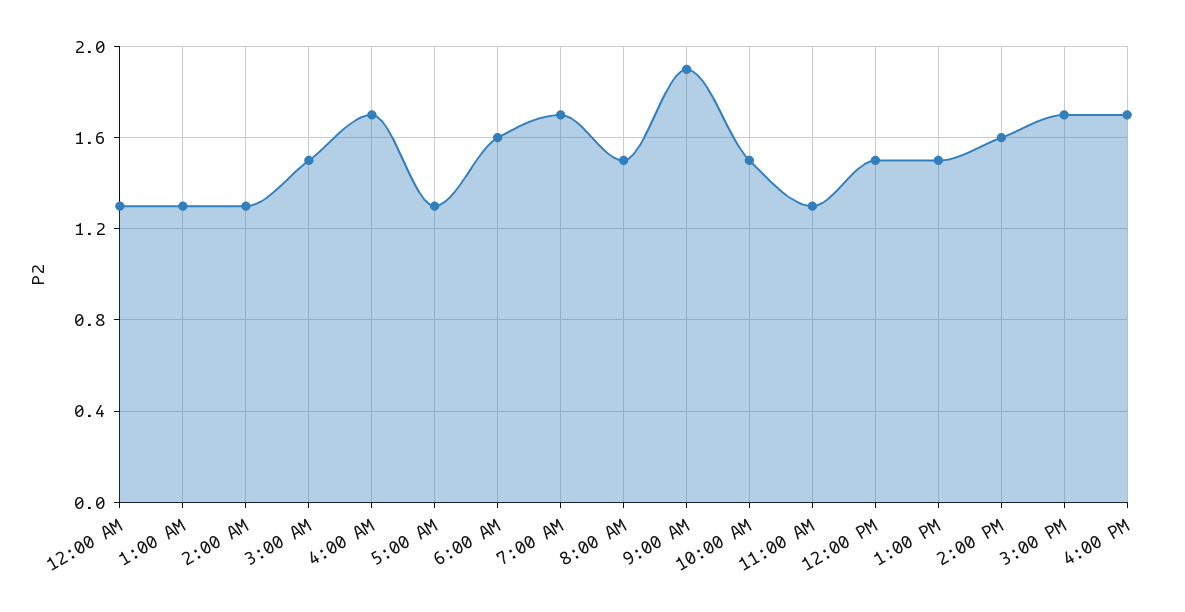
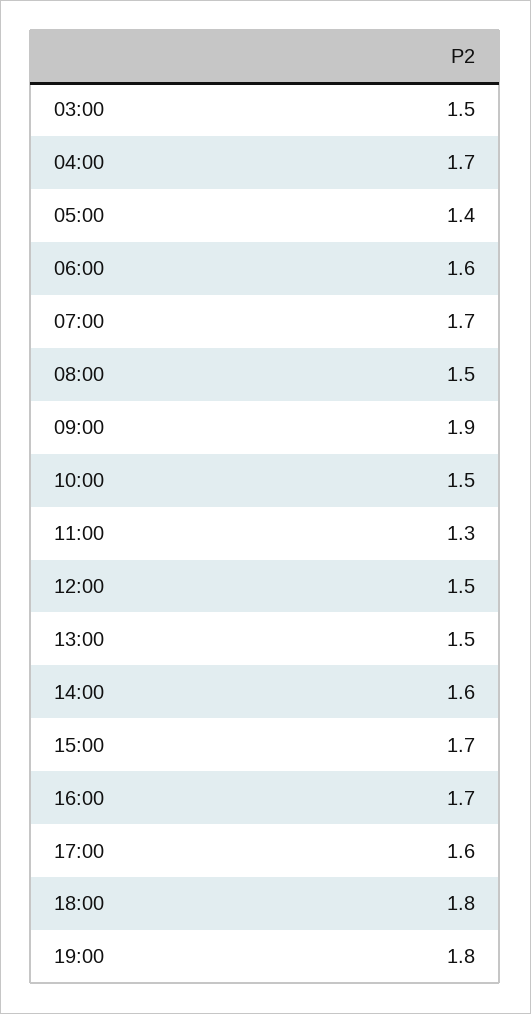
12:00 AM: 1.3 -> none
1:00 AM: 1.3 -> none
2:00 AM: 1.3 -> none
5:00 AM: 1.3 -> 1.4
17:00: none -> 1.6
18:00: none -> 1.8
19:00: none -> 1.8

